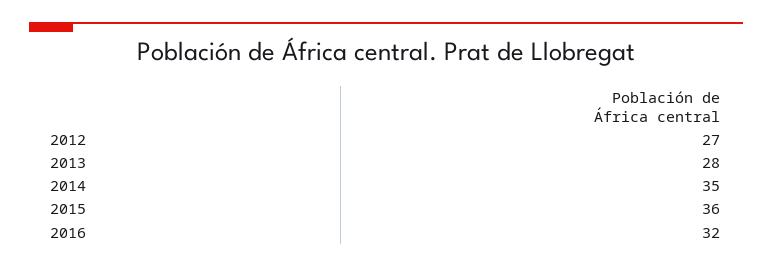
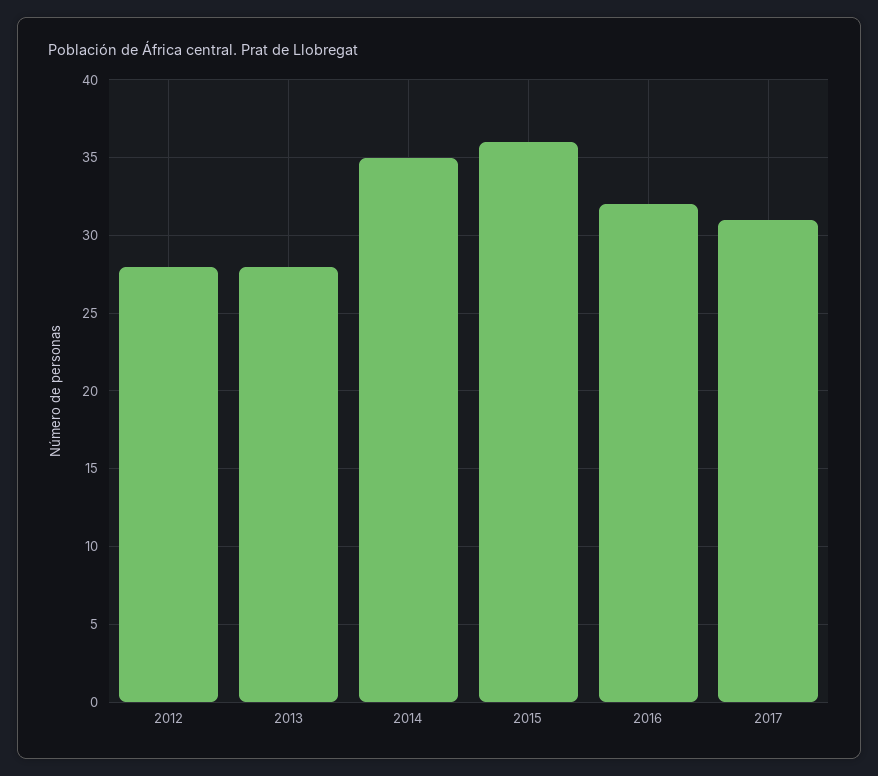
2012: 27 -> 28
2017: none -> 31

